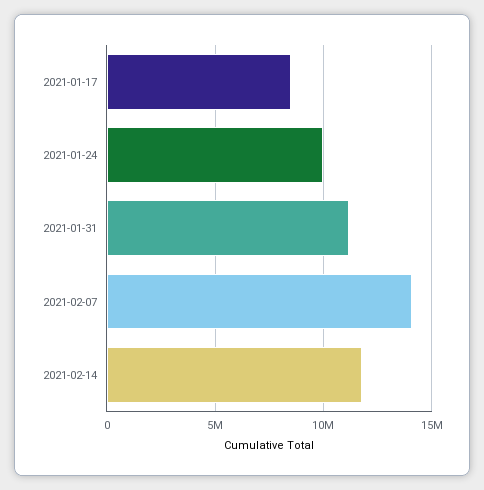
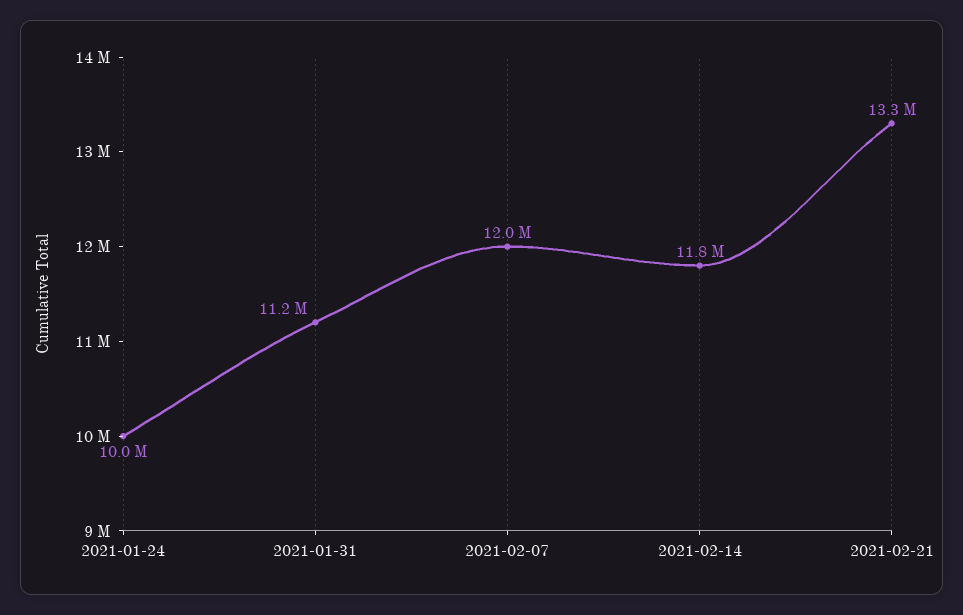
2021-01-17: 8500000 -> none
2021-02-07: 14000000 -> 12000000
2021-02-21: none -> 13300000

